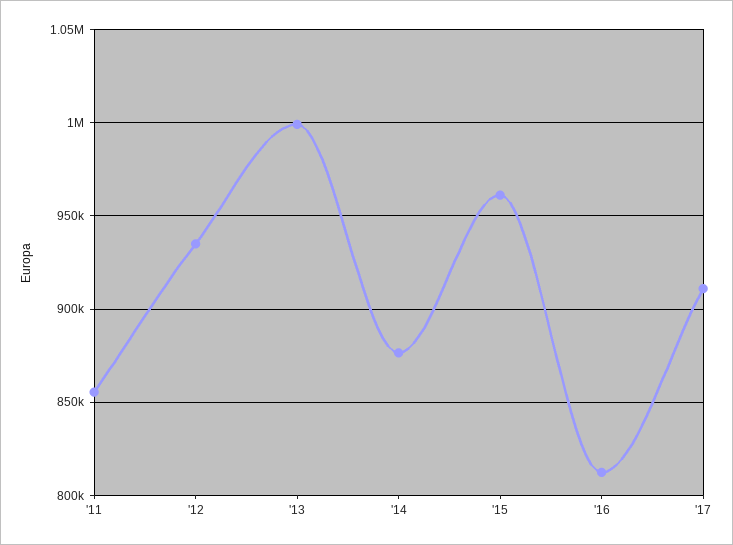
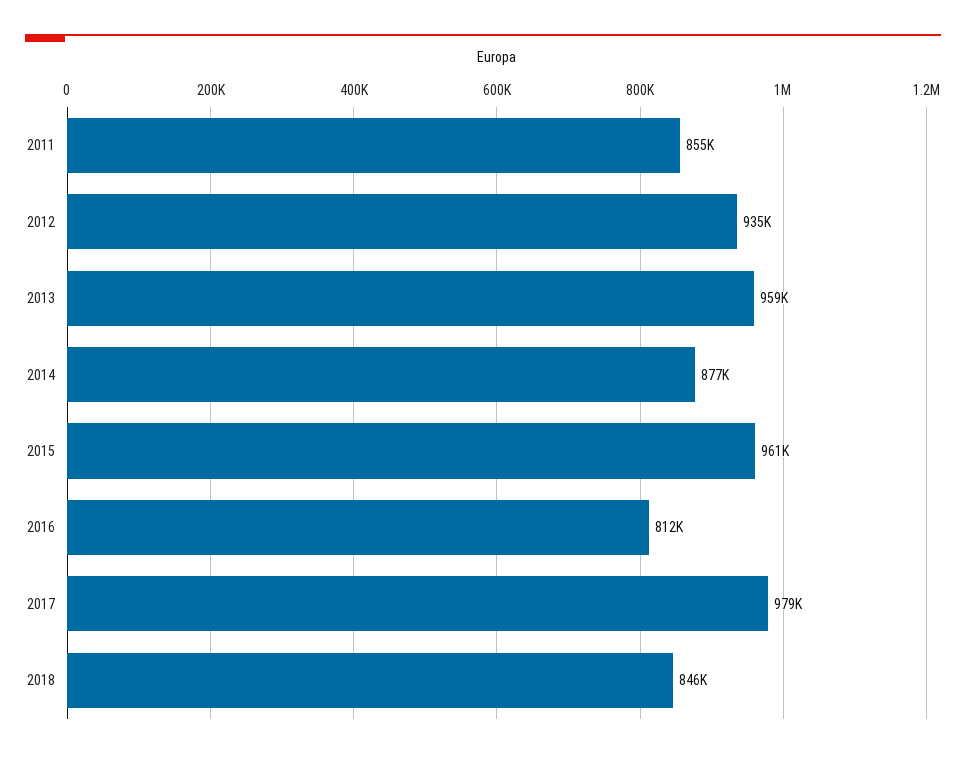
'13: 1000000 -> 959000
'17: 910000 -> 979000
2018: none -> 846000

